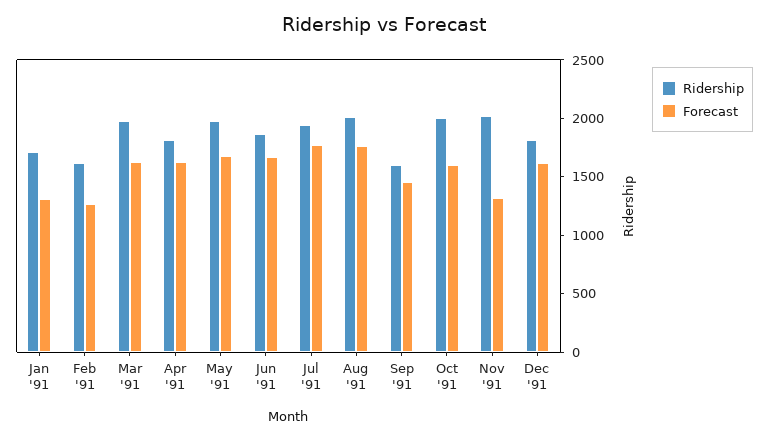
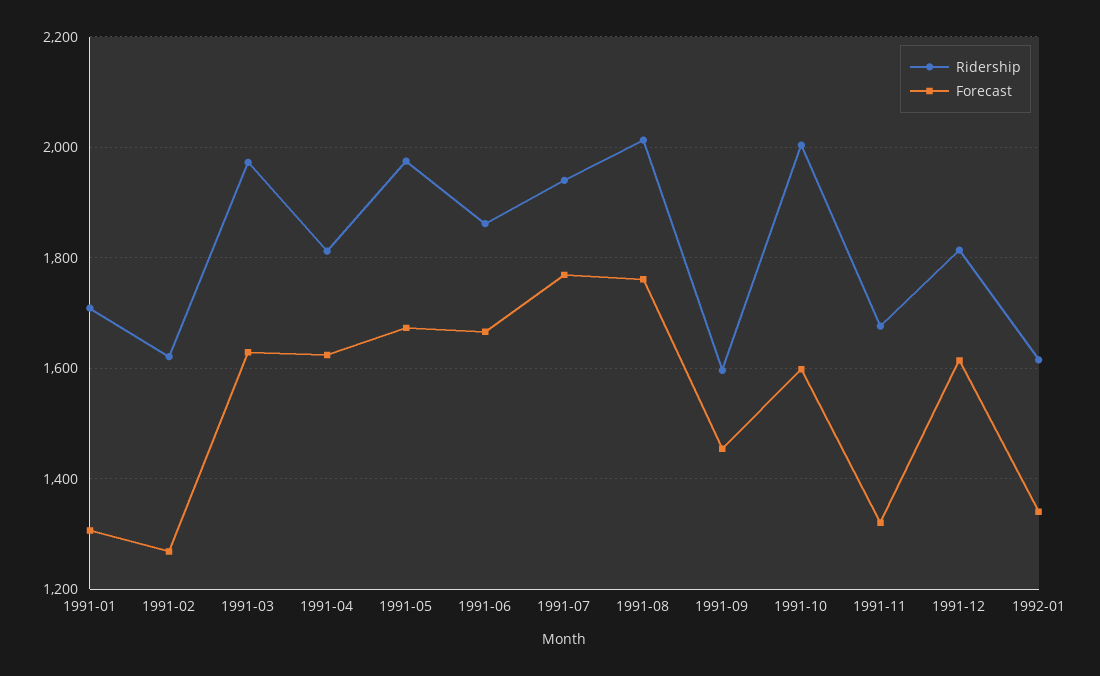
Ridership, Nov '91: 2000 -> 1680
Ridership, 1992-01: none -> 1620
Forecast, 1992-01: none -> 1340

